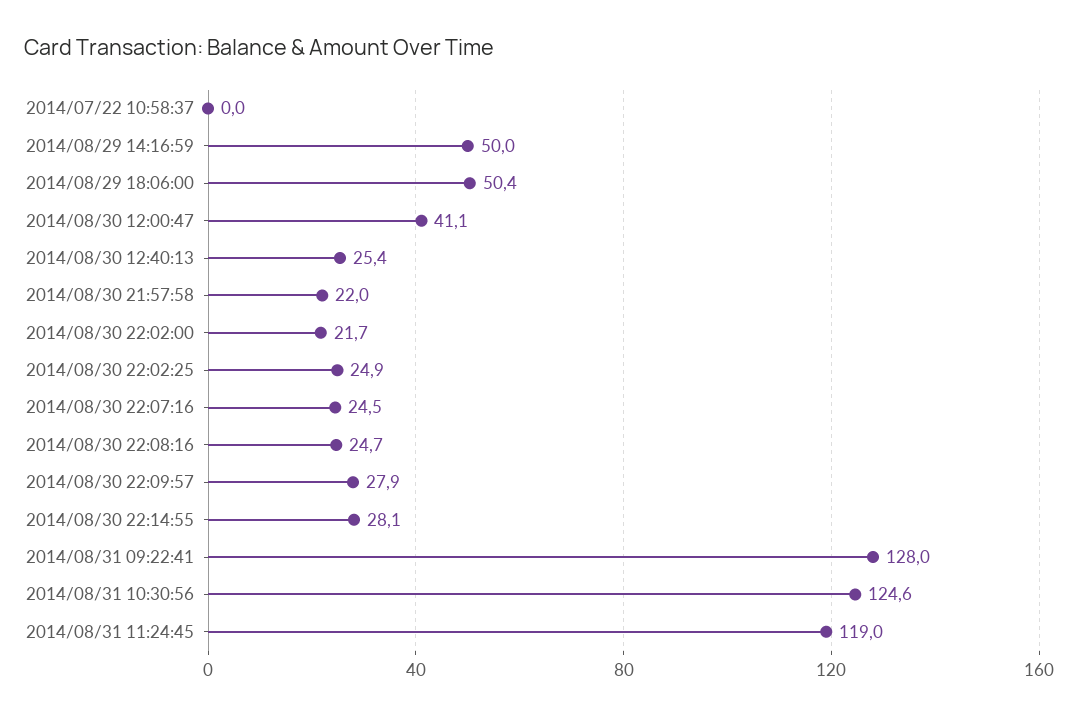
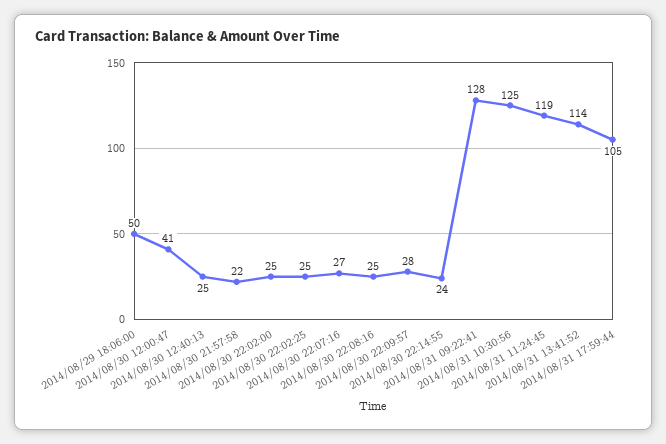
2014/07/22 10:58:37: 0 -> none
2014/08/29 14:16:59: 50 -> none
2014/08/30 22:02:00: 21.7 -> 25
2014/08/30 22:07:16: 24.5 -> 27
2014/08/30 22:14:55: 28.1 -> 24
2014/08/31 13:41:52: none -> 114
2014/08/31 17:59:44: none -> 105

